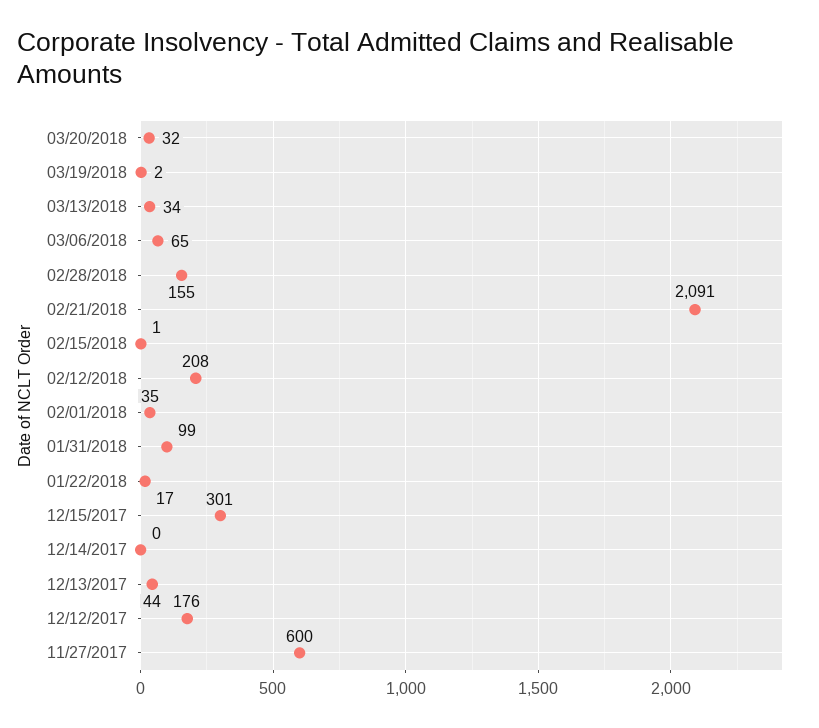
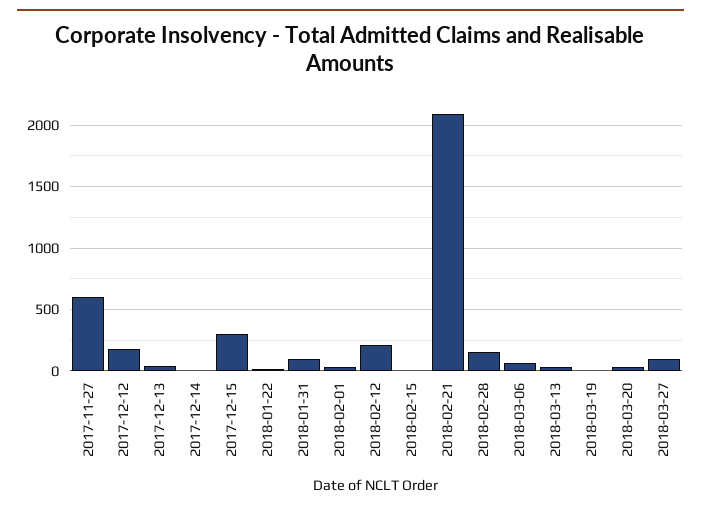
2018-03-27: none -> 100

